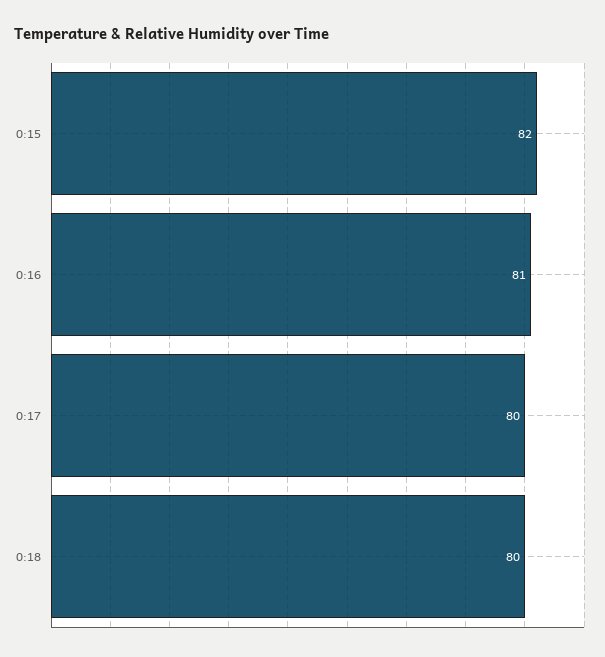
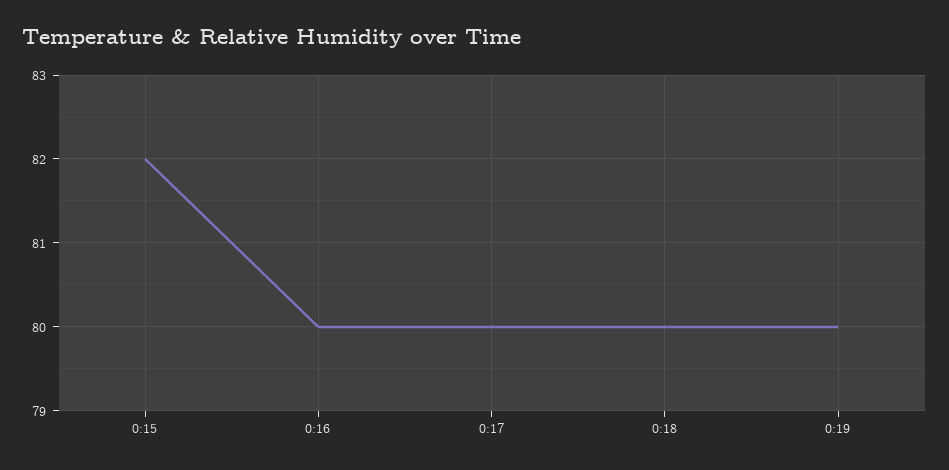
0:16: 81 -> 80
0:19: none -> 80

